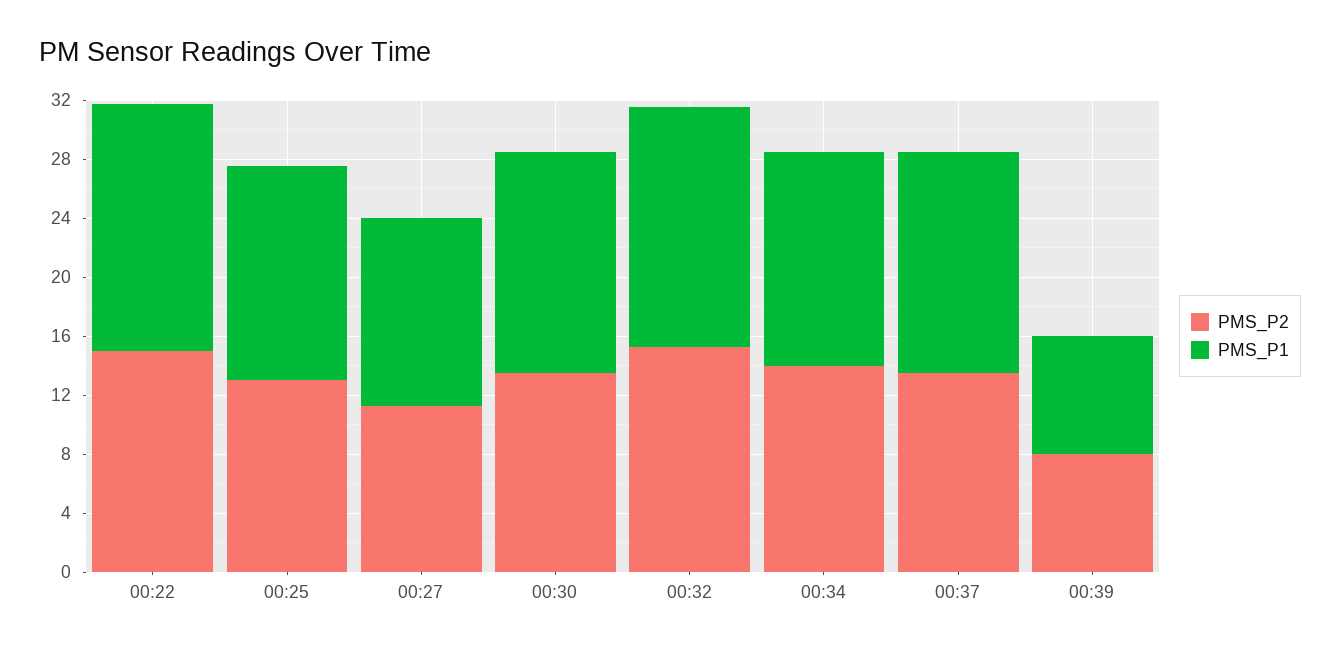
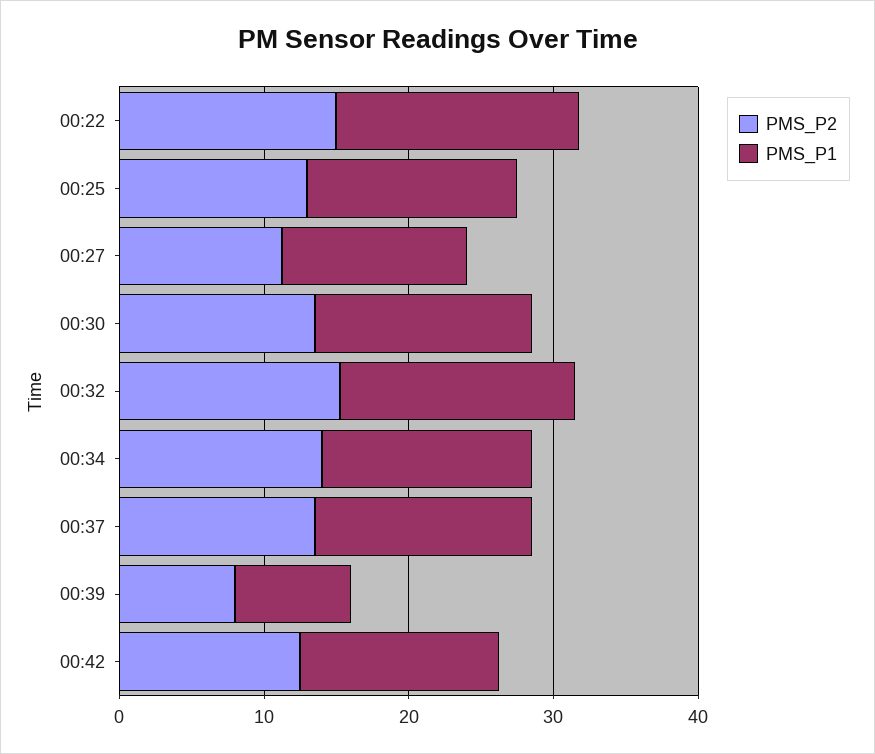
PMS_P2, 00:42: none -> 12
PMS_P1, 00:42: none -> 14

